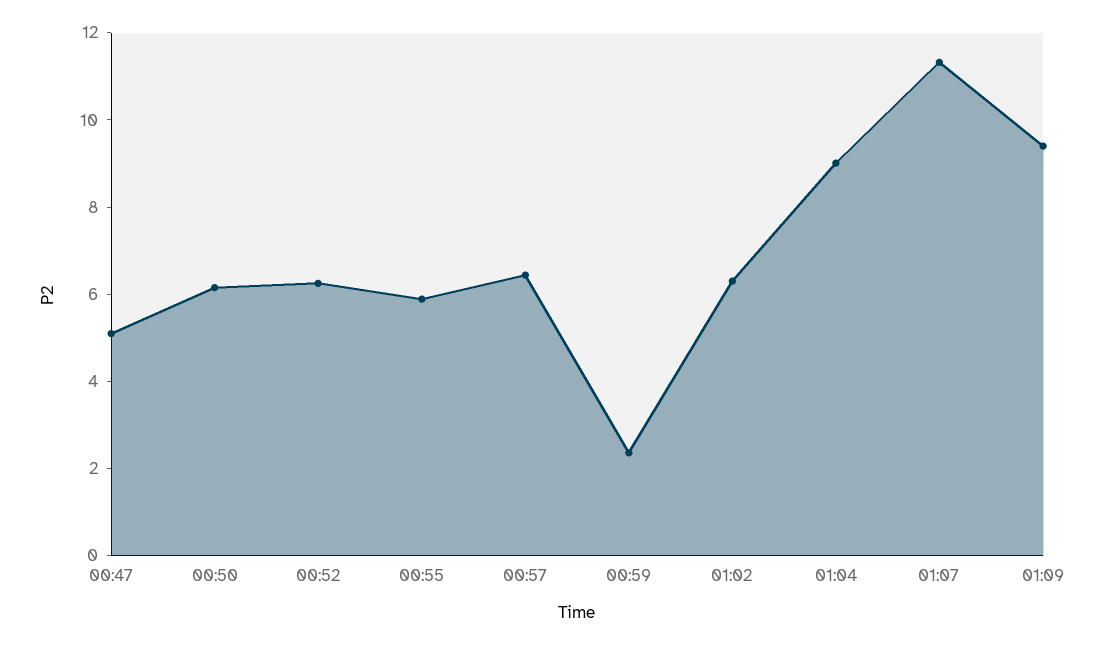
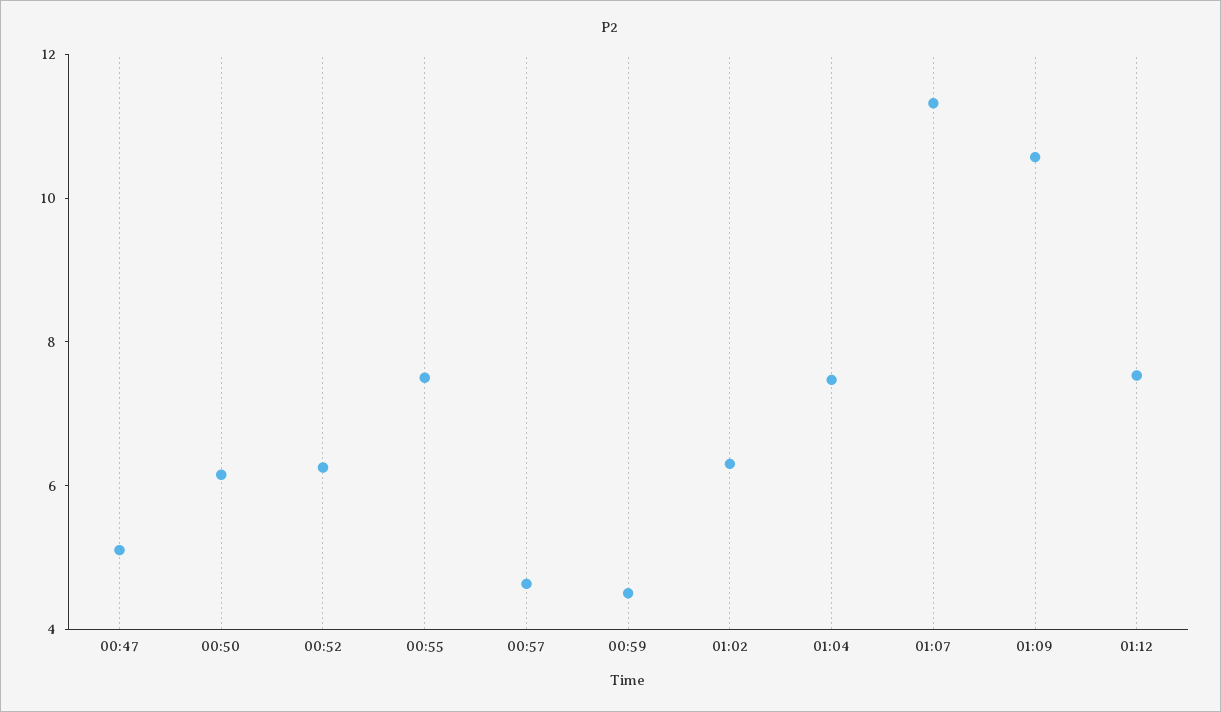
00:55: 6 -> 7.5
00:57: 6.5 -> 4.5
00:59: 2.5 -> 4.5
01:04: 9 -> 7.5
01:09: 9.5 -> 10.5
01:12: none -> 7.5

